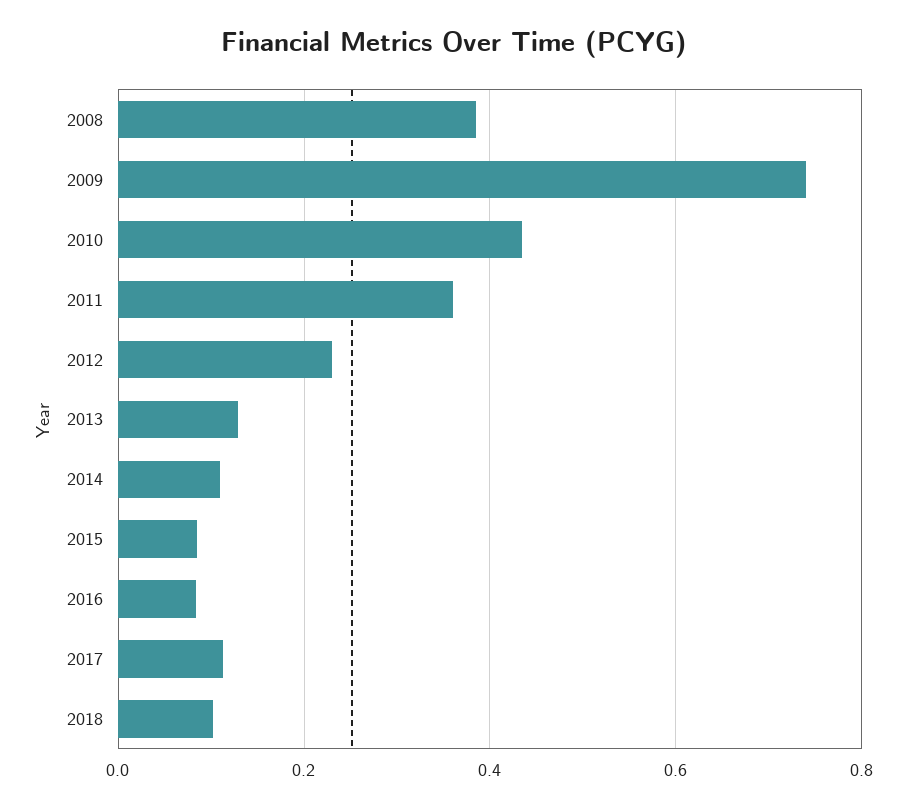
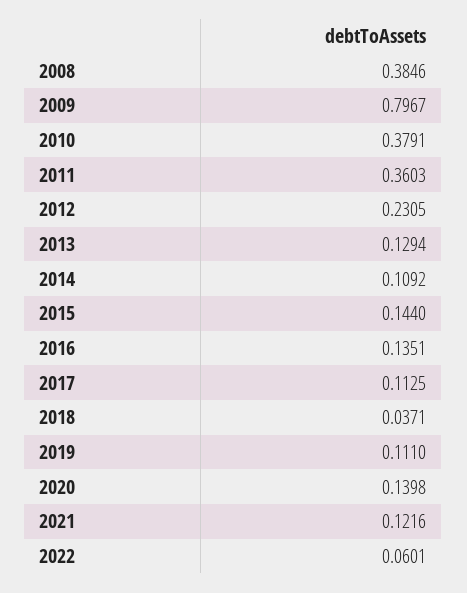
2009: 0.74 -> 0.7967
2010: 0.44 -> 0.3791
2015: 0.08 -> 0.144
2016: 0.08 -> 0.1351
2018: 0.1 -> 0.0371
2019: none -> 0.111
2020: none -> 0.1398
2021: none -> 0.1216
2022: none -> 0.0601

